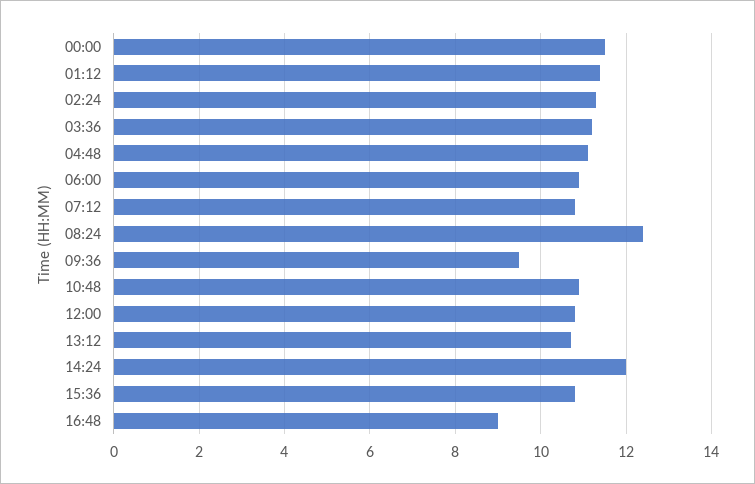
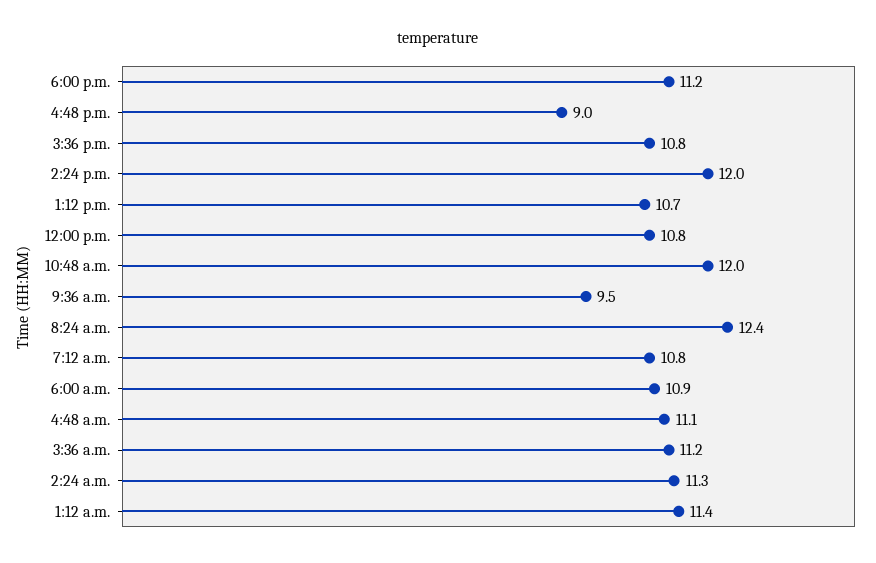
00:00: 11.5 -> none
10:48: 11 -> 12
6:00 p.m.: none -> 11.2

